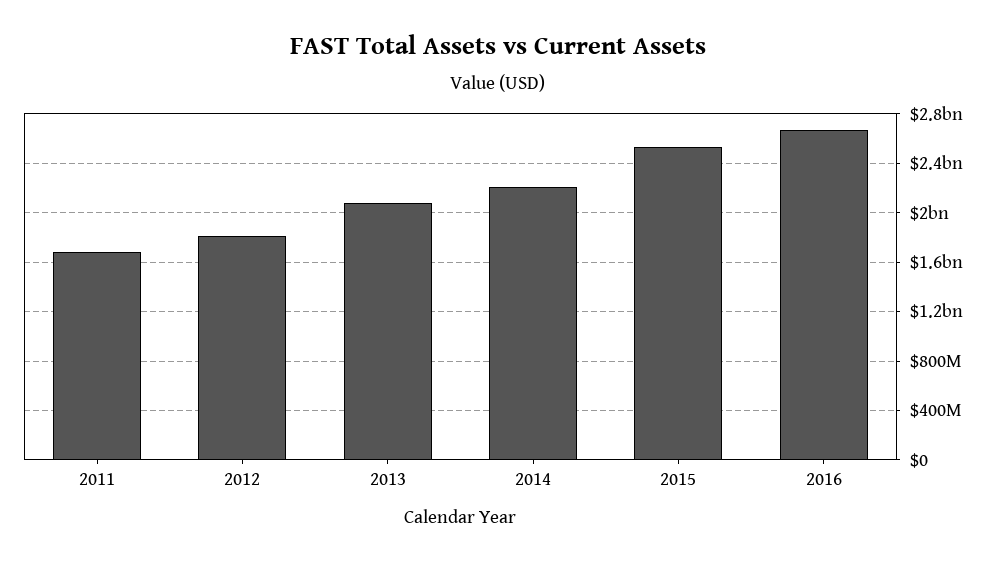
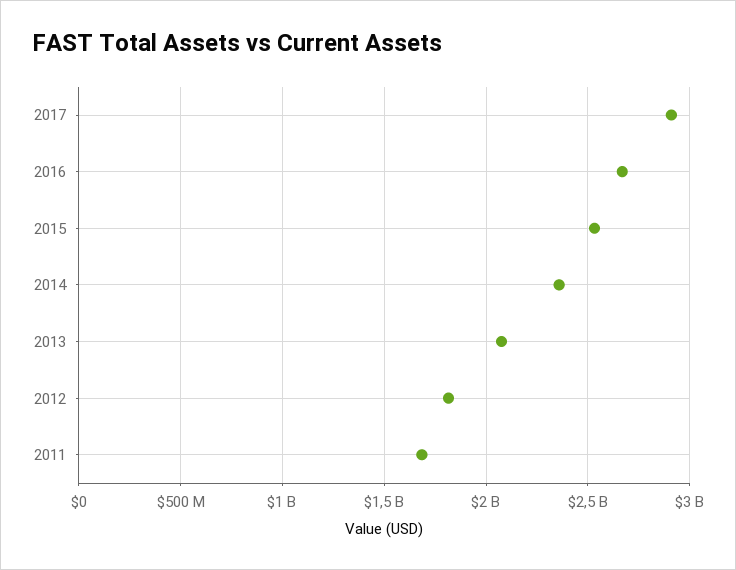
2014: 2200000000 -> 2350000000
2017: none -> 2900000000

